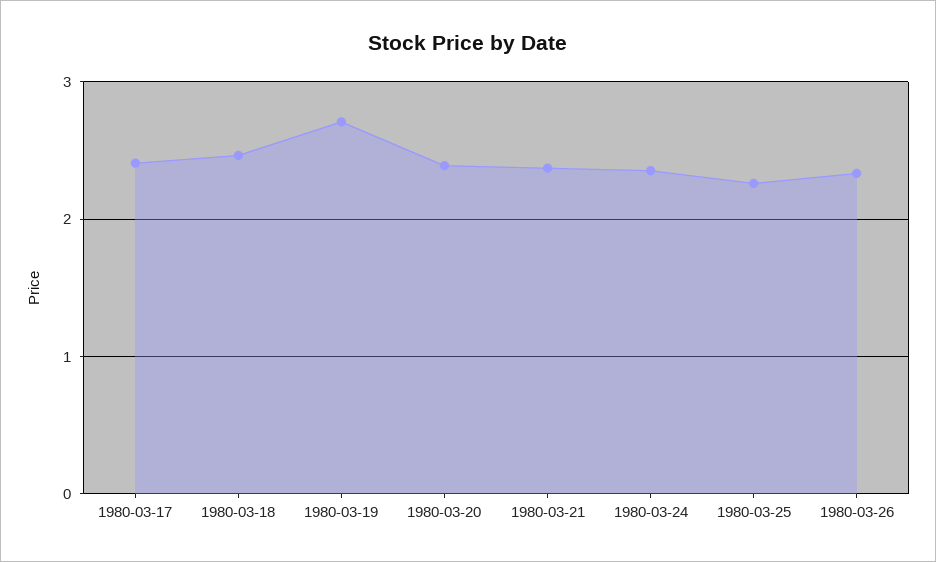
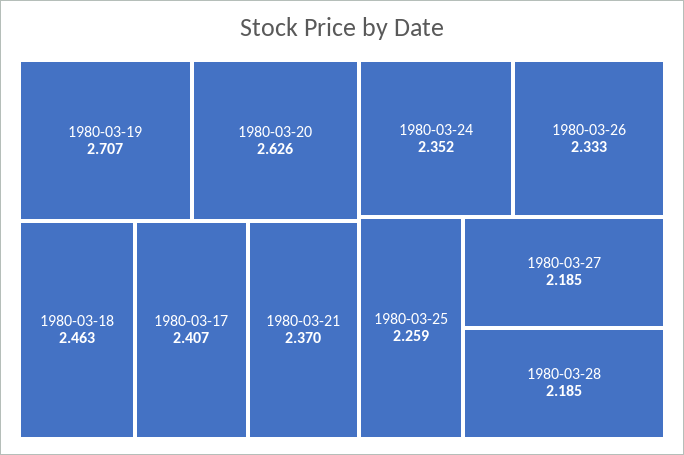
1980-03-20: 2.4 -> 2.626
1980-03-27: none -> 2.185
1980-03-28: none -> 2.185

